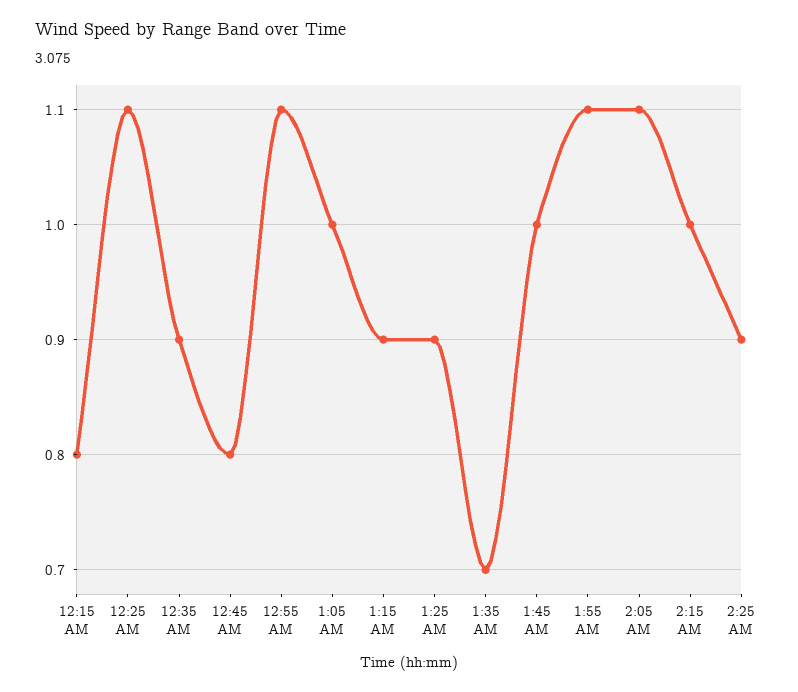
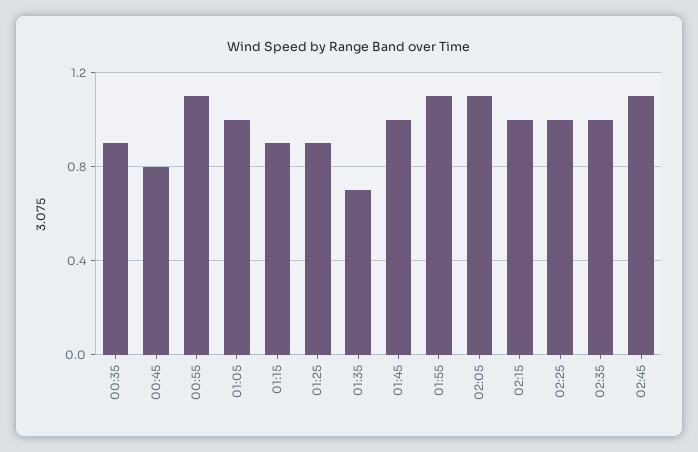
12:15 AM: 0.8 -> none
12:25 AM: 1.1 -> none
2:25 AM: 0.9 -> 1
02:35: none -> 1
02:45: none -> 1.1

